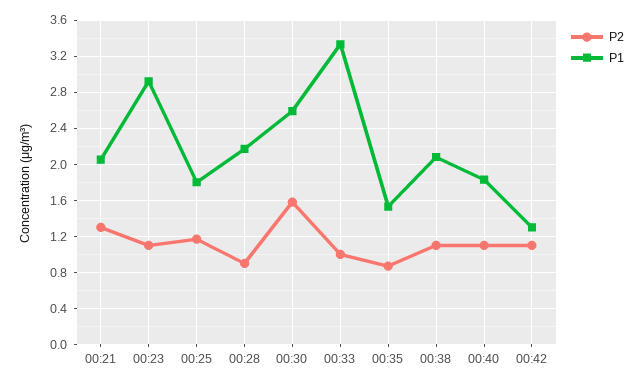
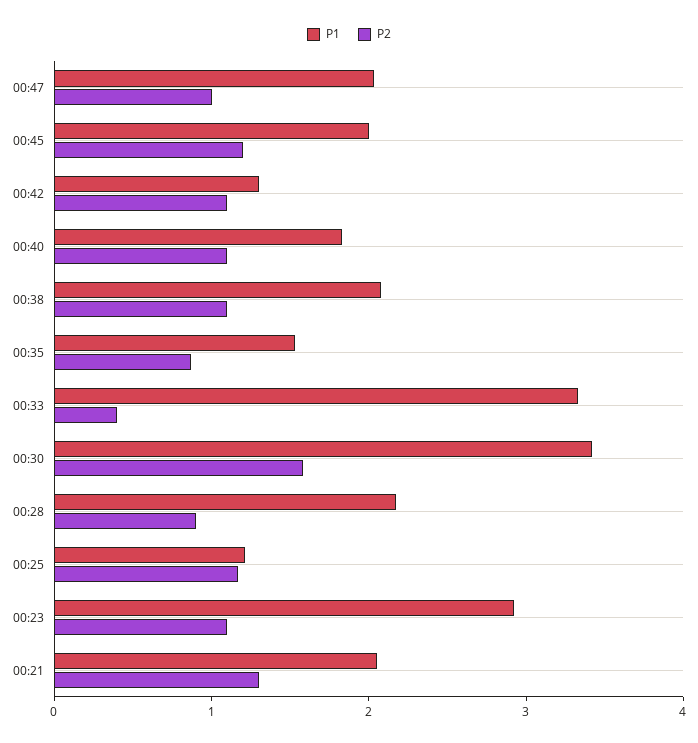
P1, 00:25: 1.8 -> 1.2
P1, 00:30: 2.6 -> 3.4
P2, 00:33: 1 -> 0.4
P1, 00:47: none -> 2
P2, 00:47: none -> 1
P1, 00:45: none -> 2
P2, 00:45: none -> 1.2

